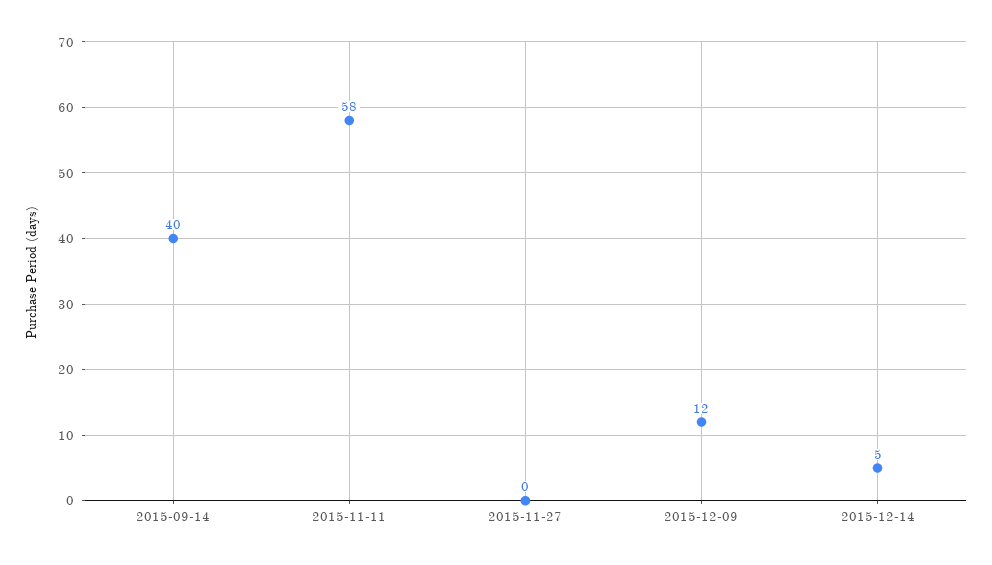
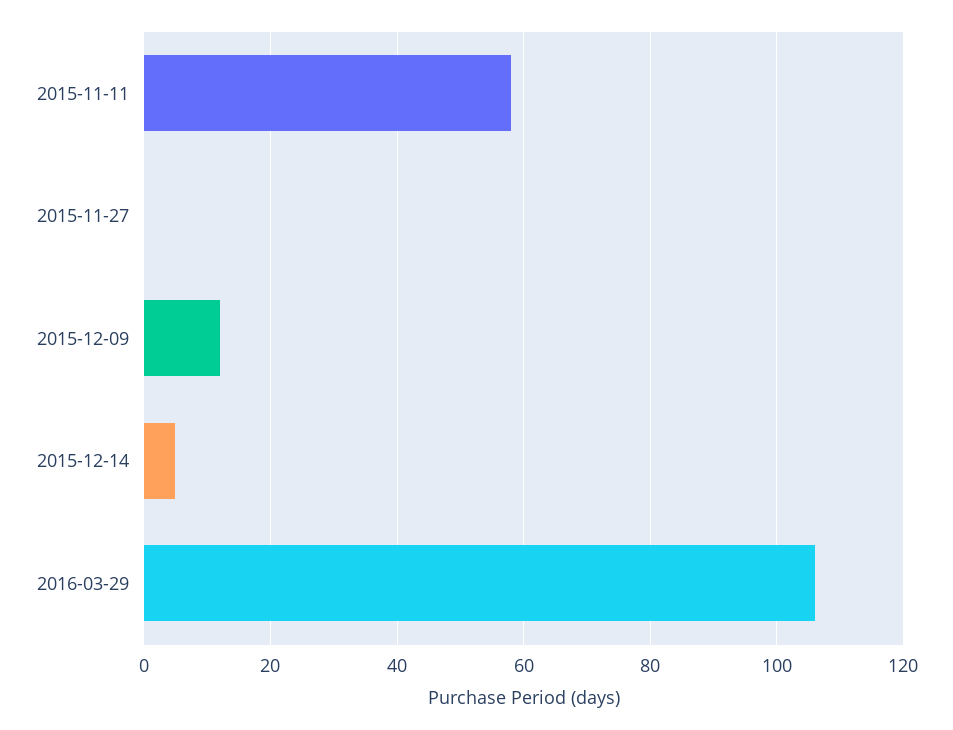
2015-09-14: 40 -> none
2016-03-29: none -> 105

